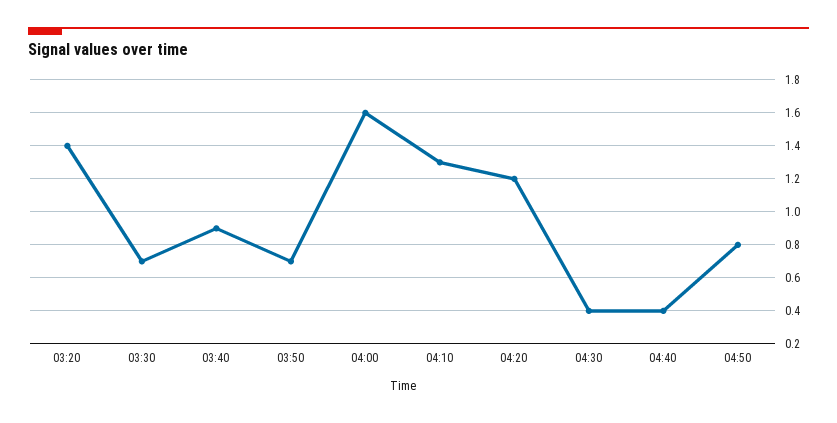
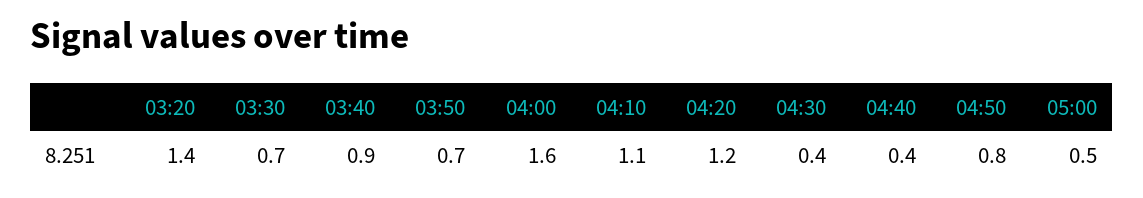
04:10: 1.3 -> 1.1
05:00: none -> 0.5

